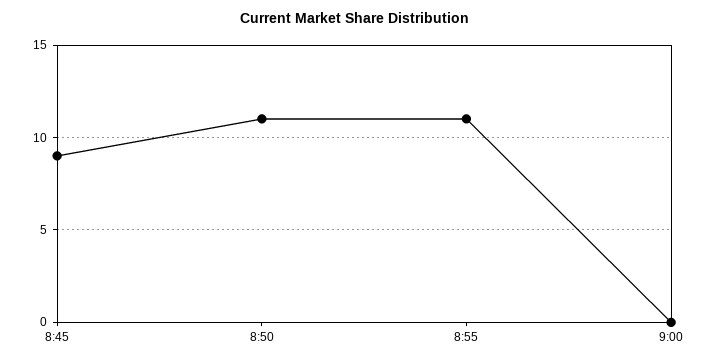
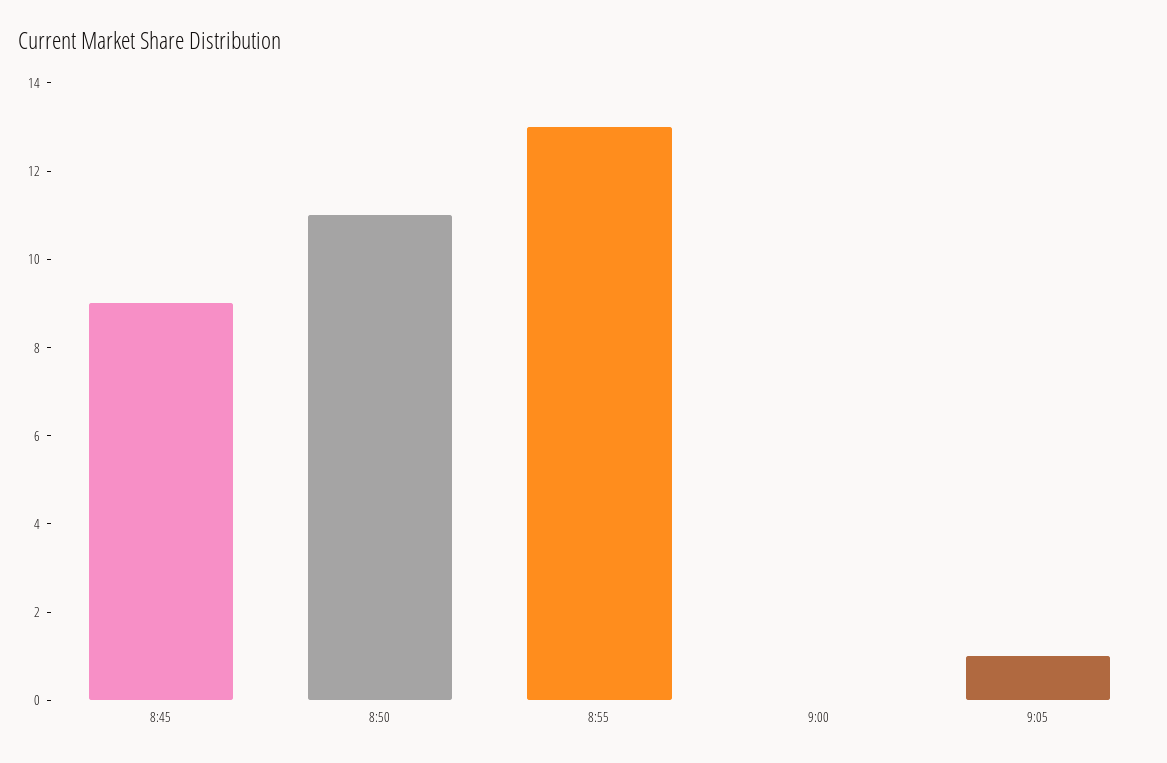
8:55: 11 -> 13
9:05: none -> 1

